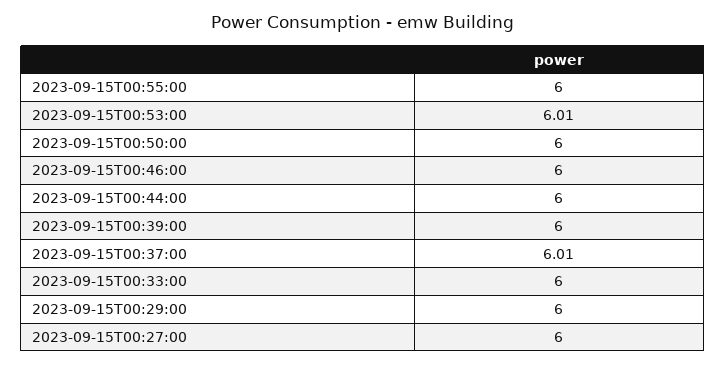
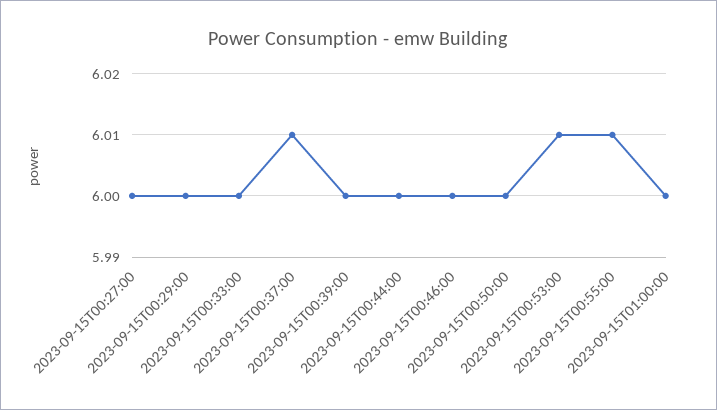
2023-09-15T00:55:00: 6 -> 6.01
2023-09-15T01:00:00: none -> 6

